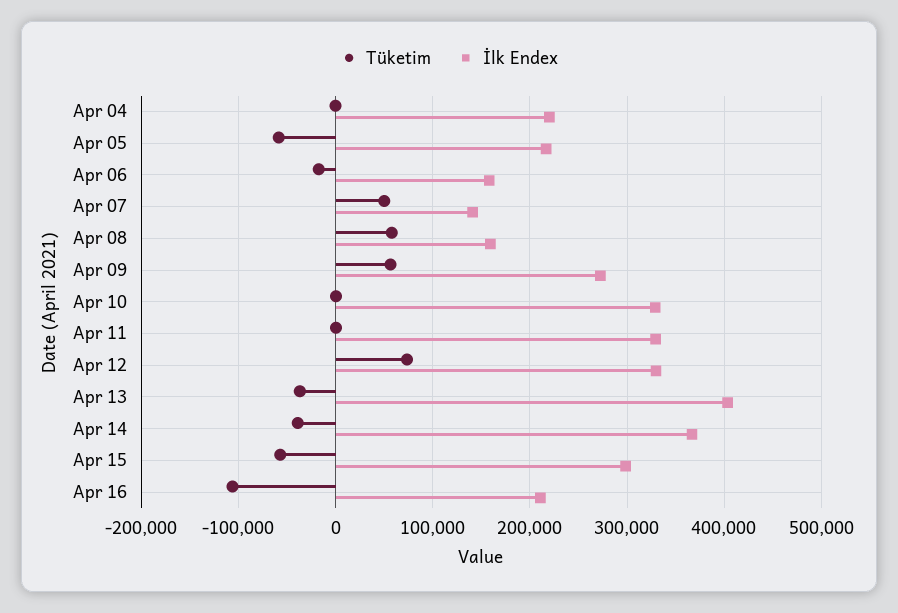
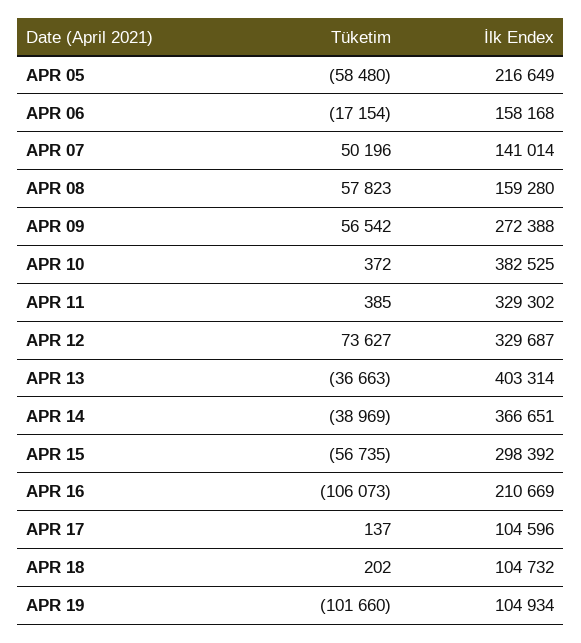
Tüketim, Apr 04: 0 -> none
İlk Endex, Apr 04: 220000 -> none
İlk Endex, Apr 10: 330000 -> 382525
Tüketim, APR 17: none -> 137
İlk Endex, APR 17: none -> 104596
Tüketim, APR 18: none -> 202
İlk Endex, APR 18: none -> 104732
Tüketim, APR 19: none -> -101660
İlk Endex, APR 19: none -> 104934

